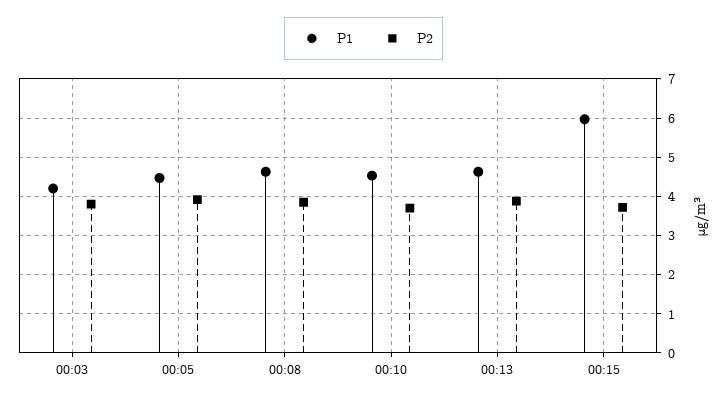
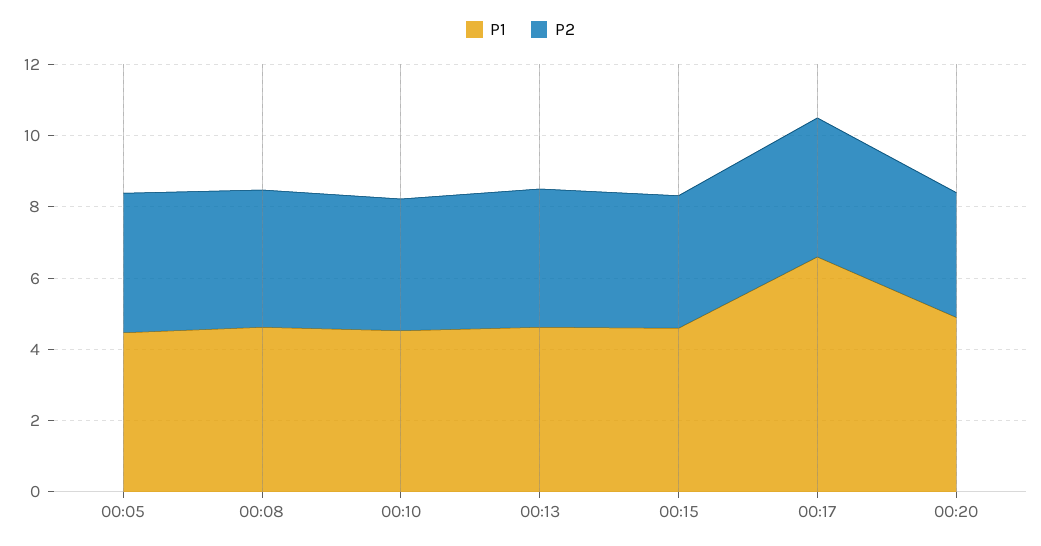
P1, 00:03: 4.2 -> none
P2, 00:03: 3.8 -> none
P1, 00:15: 6 -> 4.5
P1, 00:17: none -> 6.5
P2, 00:17: none -> 4
P1, 00:20: none -> 5
P2, 00:20: none -> 3.5

